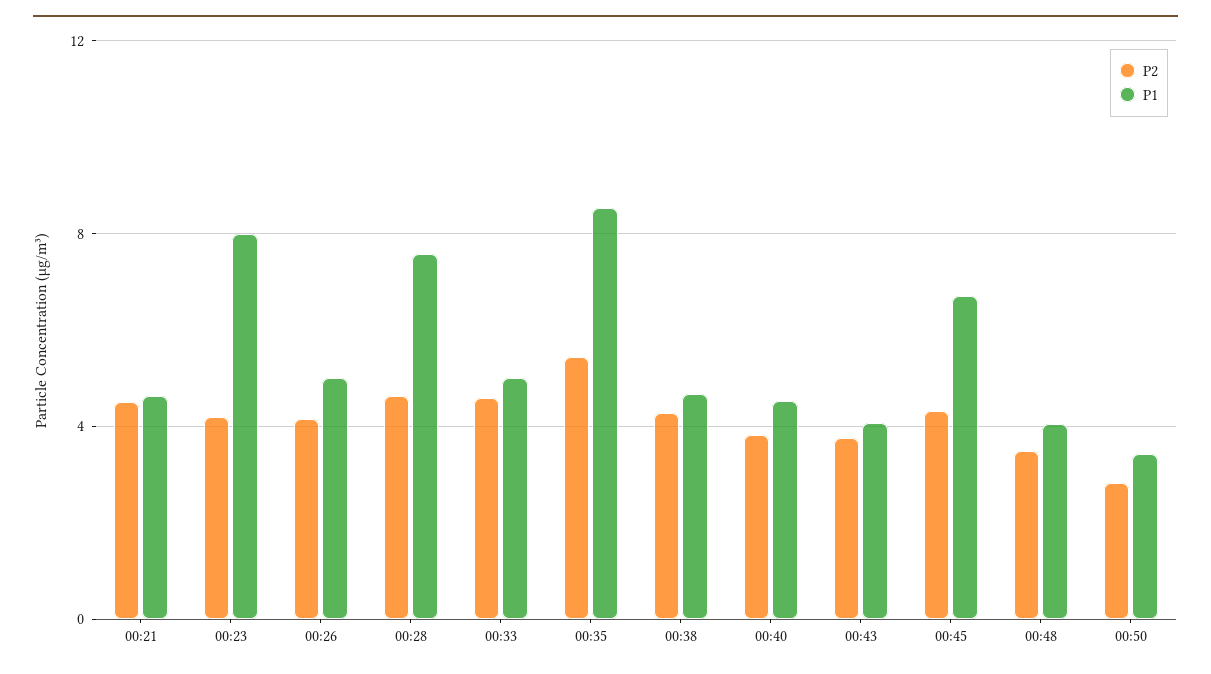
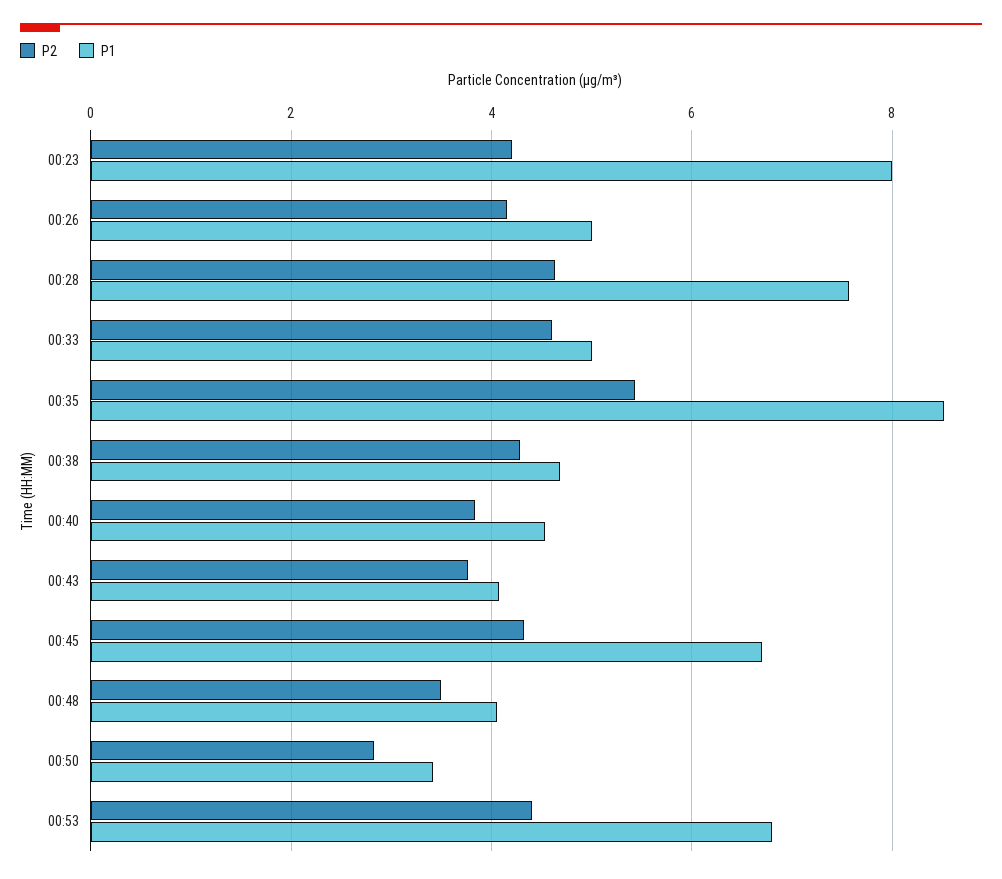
P2, 00:21: 4.5 -> none
P1, 00:21: 4.5 -> none
P2, 00:53: none -> 4.4
P1, 00:53: none -> 6.8

